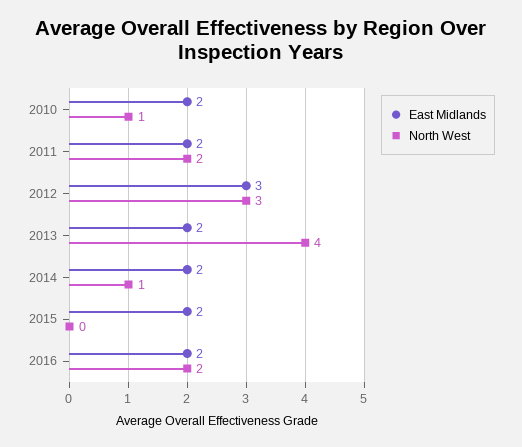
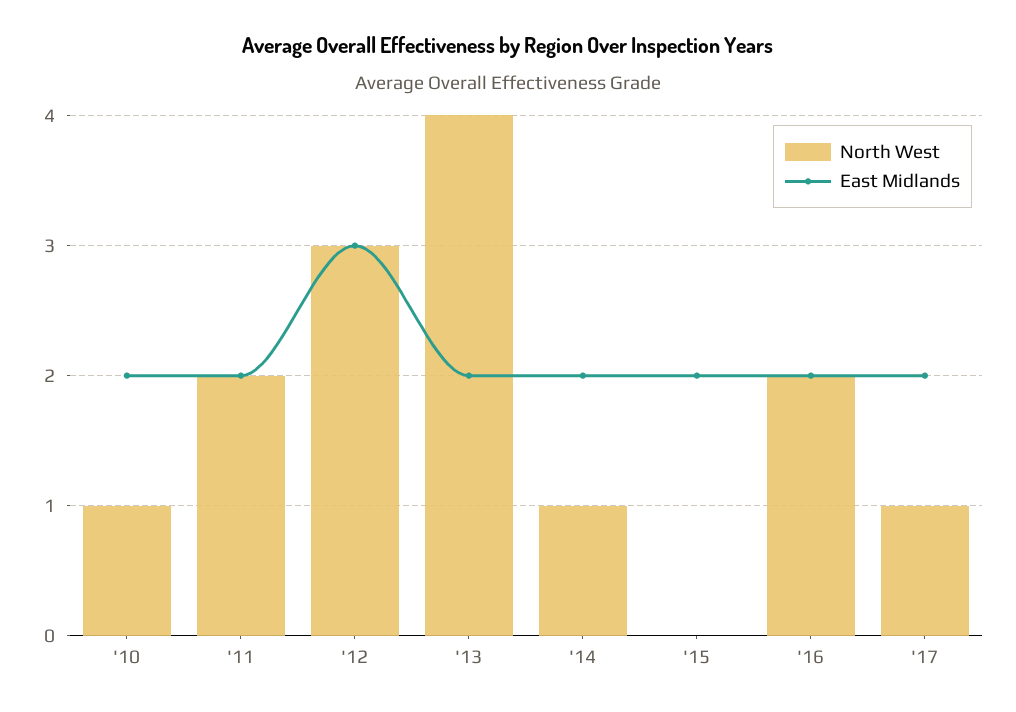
North West, '17: none -> 1
East Midlands, '17: none -> 2

